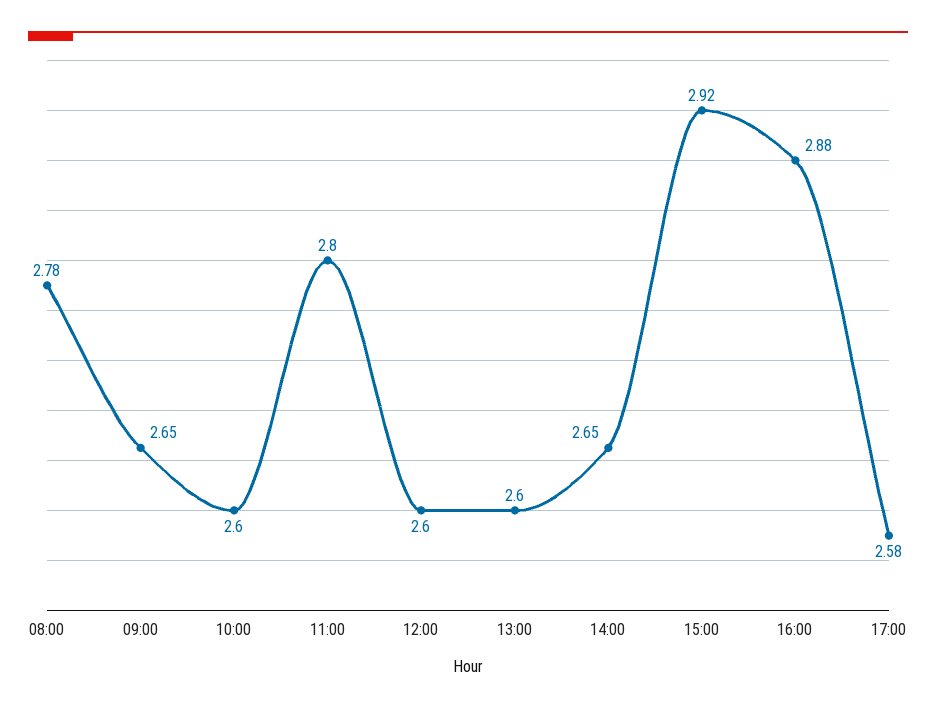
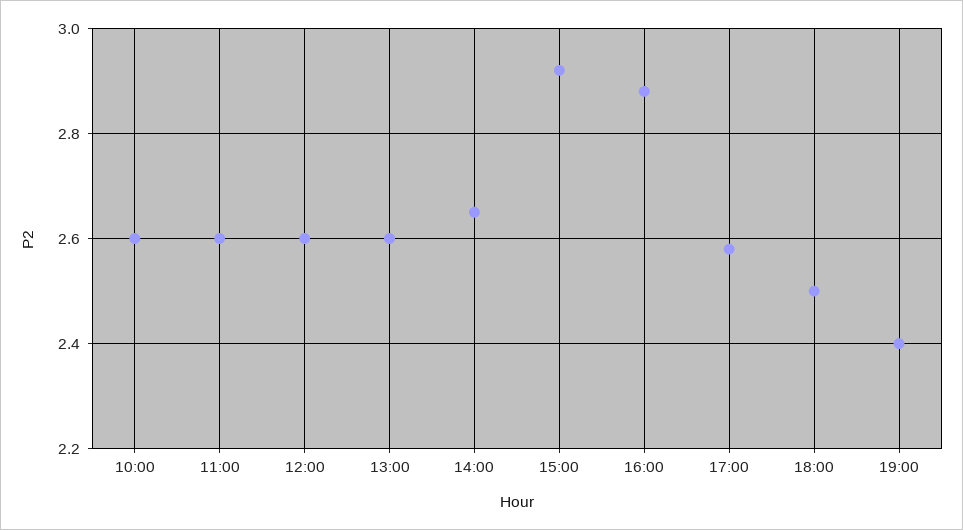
08:00: 2.78 -> none
09:00: 2.65 -> none
11:00: 2.8 -> 2.6
18:00: none -> 2.5
19:00: none -> 2.4

